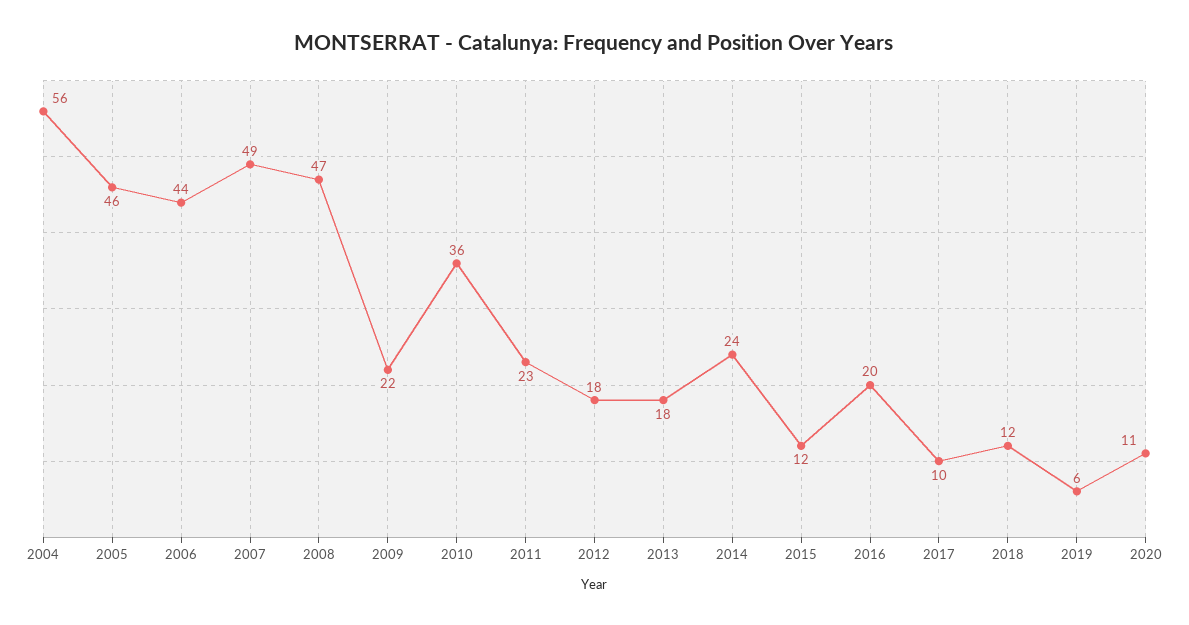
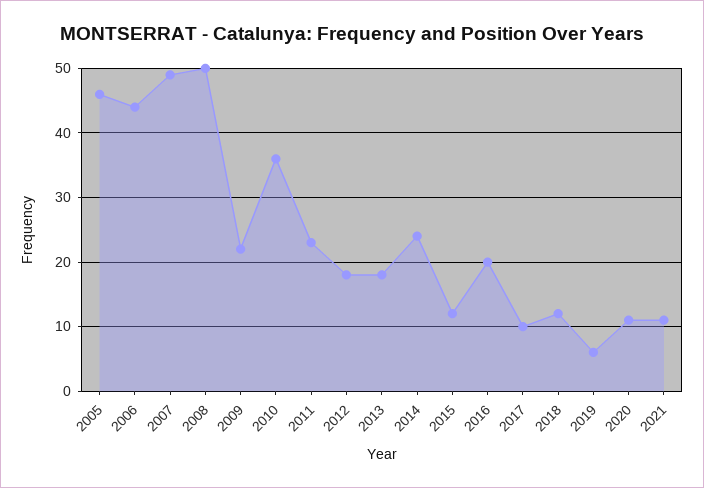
2004: 56 -> none
2008: 47 -> 50
2021: none -> 11

